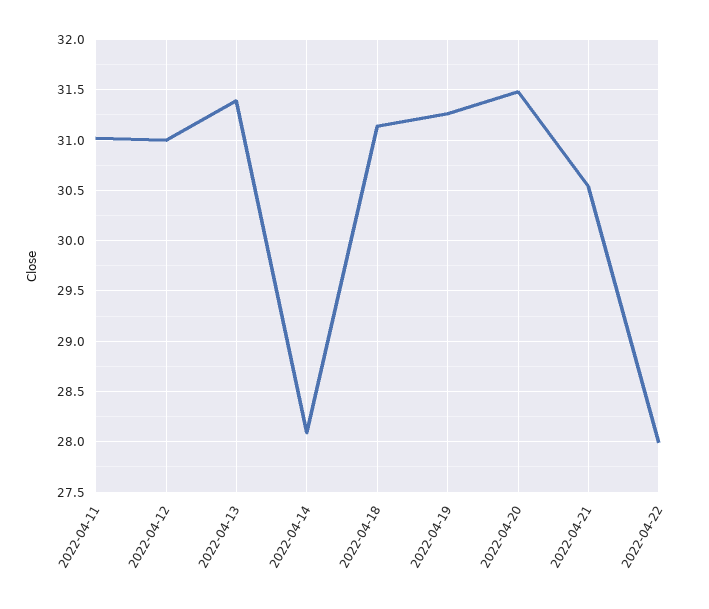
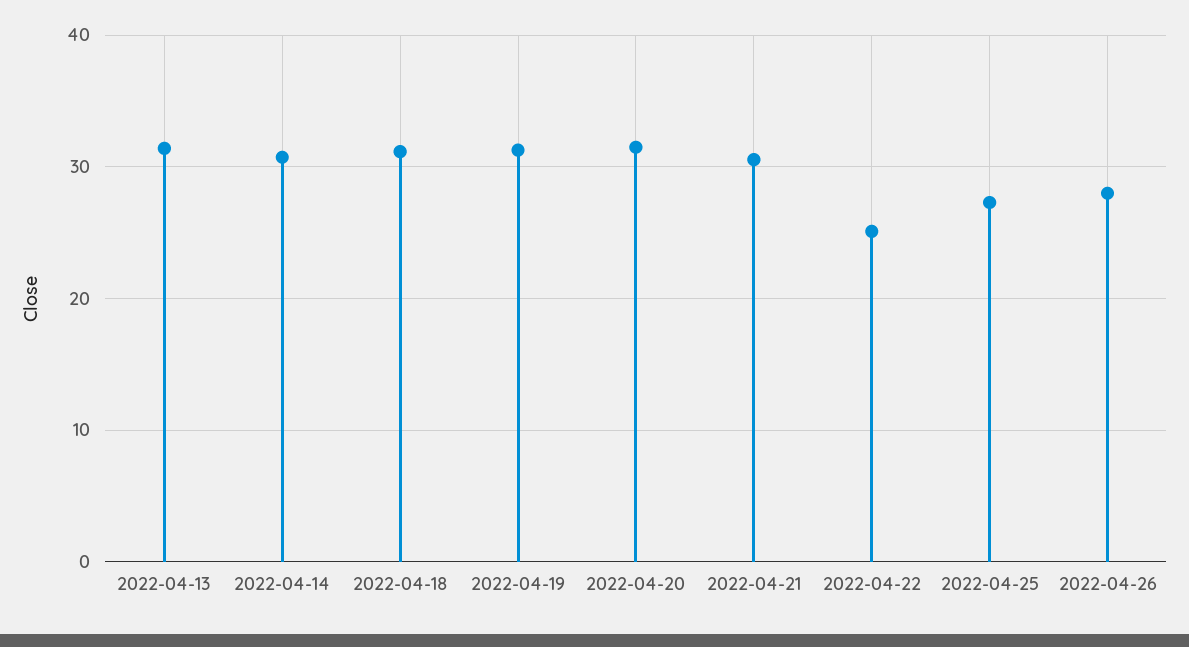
2022-04-11: 31 -> none
2022-04-12: 31 -> none
2022-04-14: 28.1 -> 31
2022-04-22: 28 -> 25
2022-04-25: none -> 27
2022-04-26: none -> 28

